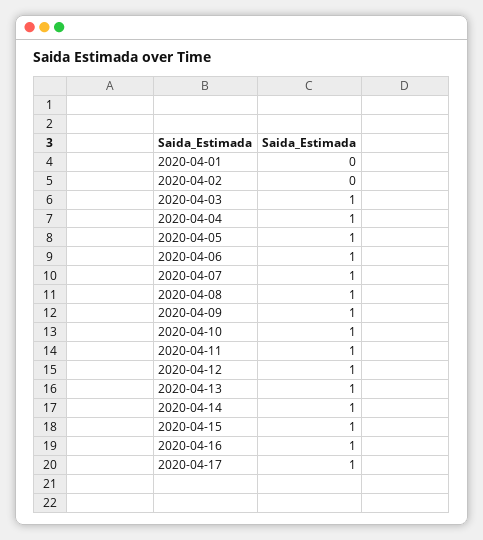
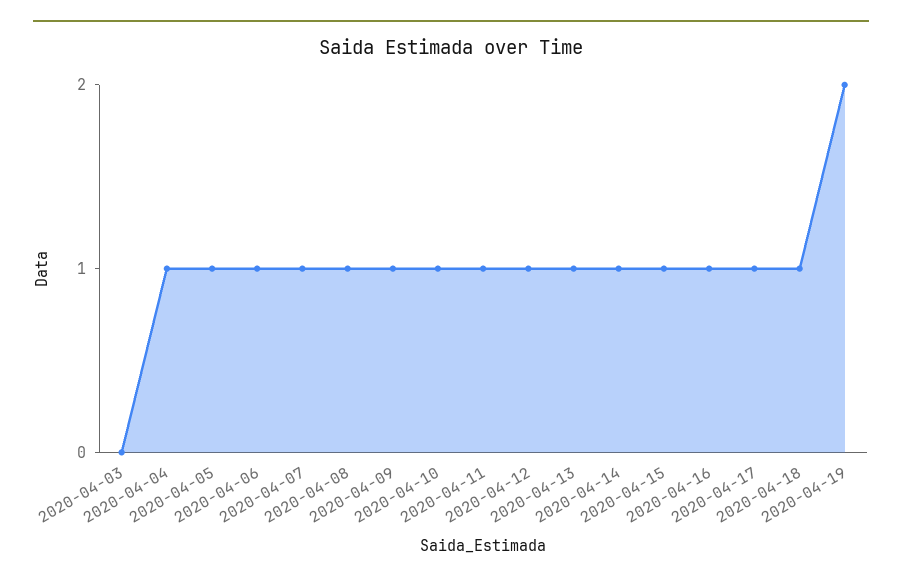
2020-04-01: 0 -> none
2020-04-02: 0 -> none
2020-04-03: 1 -> 0
2020-04-18: none -> 1
2020-04-19: none -> 2

